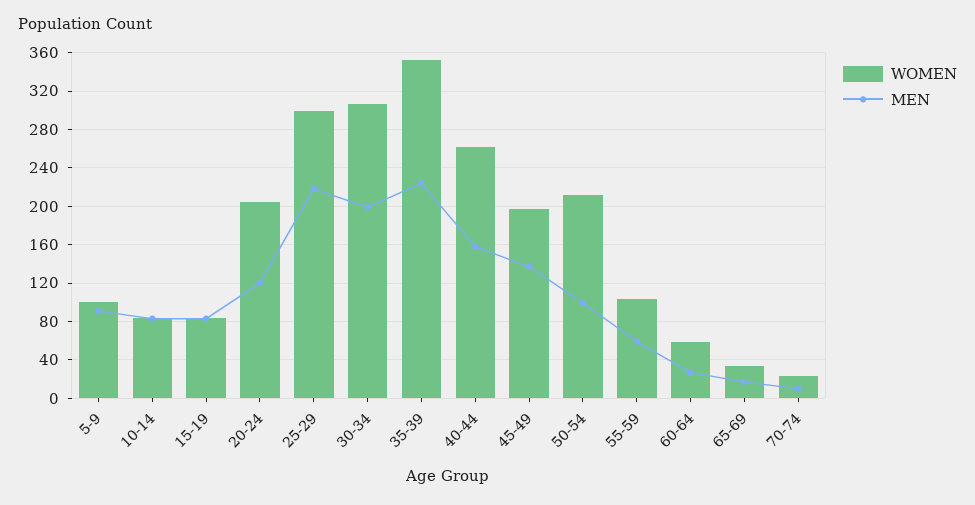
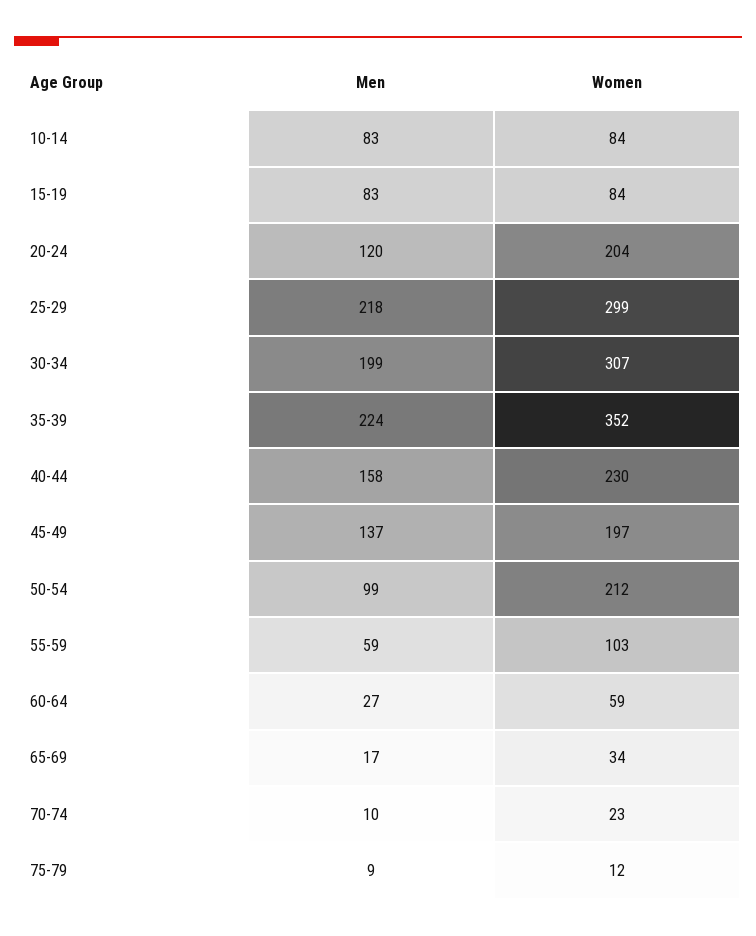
WOMEN, 5-9: 100 -> none
MEN, 5-9: 90 -> none
WOMEN, 40-44: 260 -> 230
MEN, 75-79: none -> 9
WOMEN, 75-79: none -> 12

